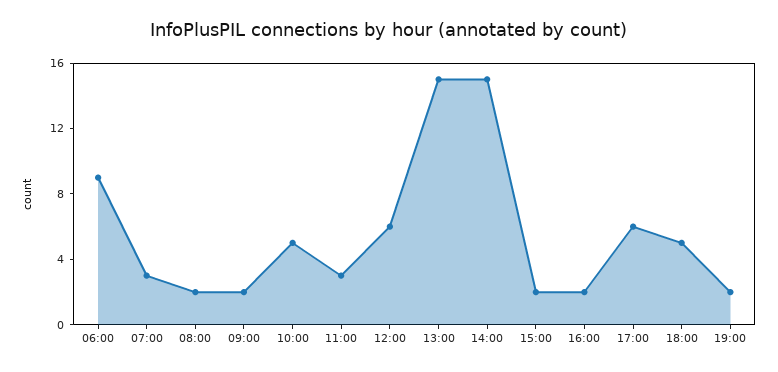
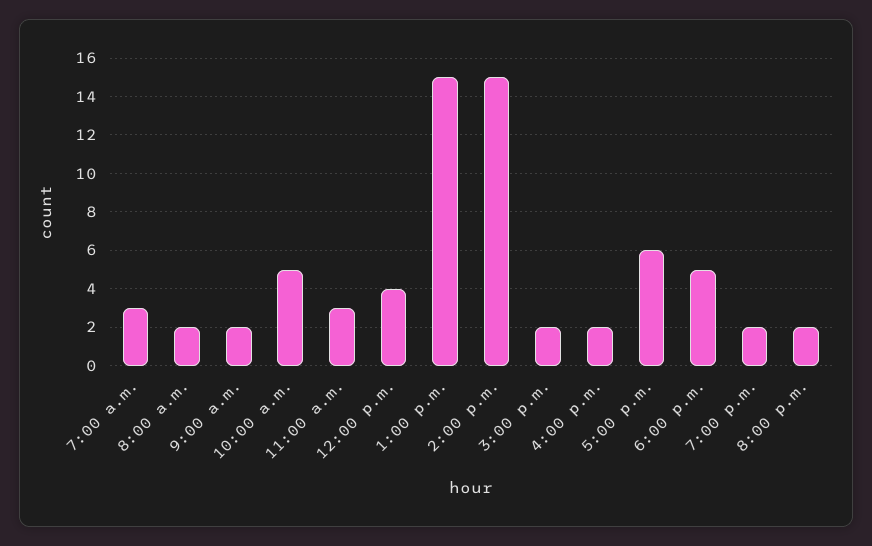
06:00: 9 -> none
12:00: 6 -> 4
8:00 p.m.: none -> 2

